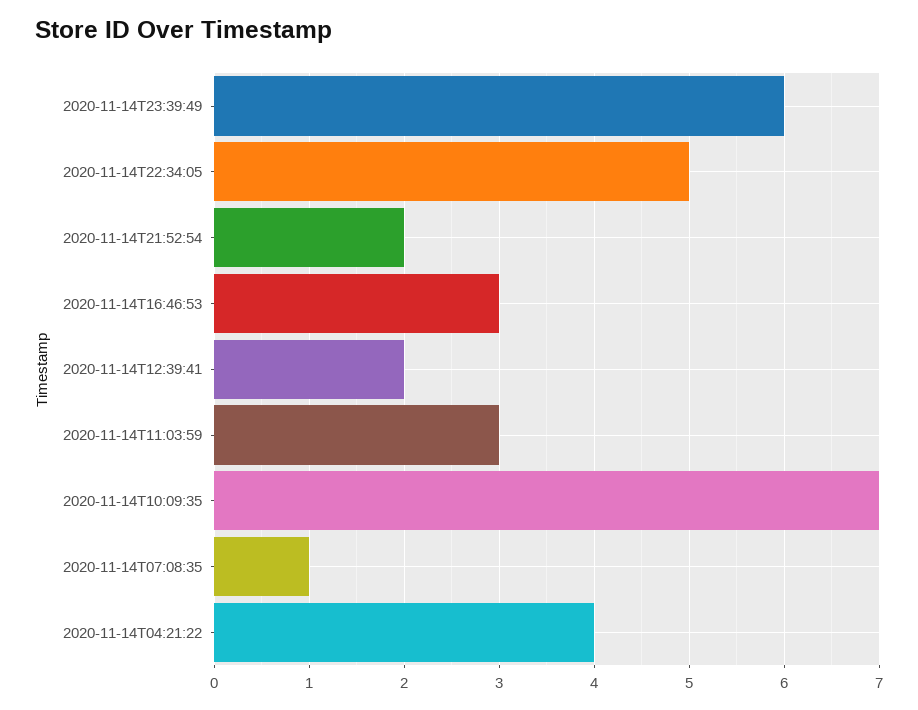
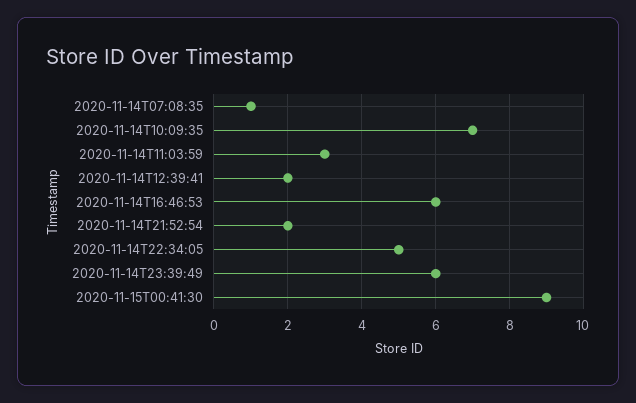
2020-11-14T16:46:53: 3 -> 6
2020-11-14T04:21:22: 4 -> none
2020-11-15T00:41:30: none -> 9

